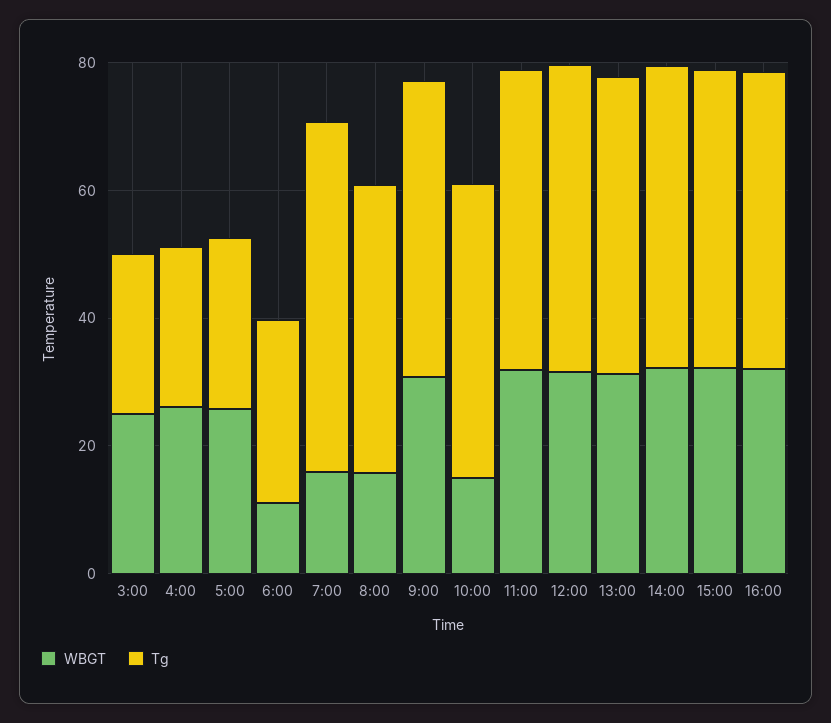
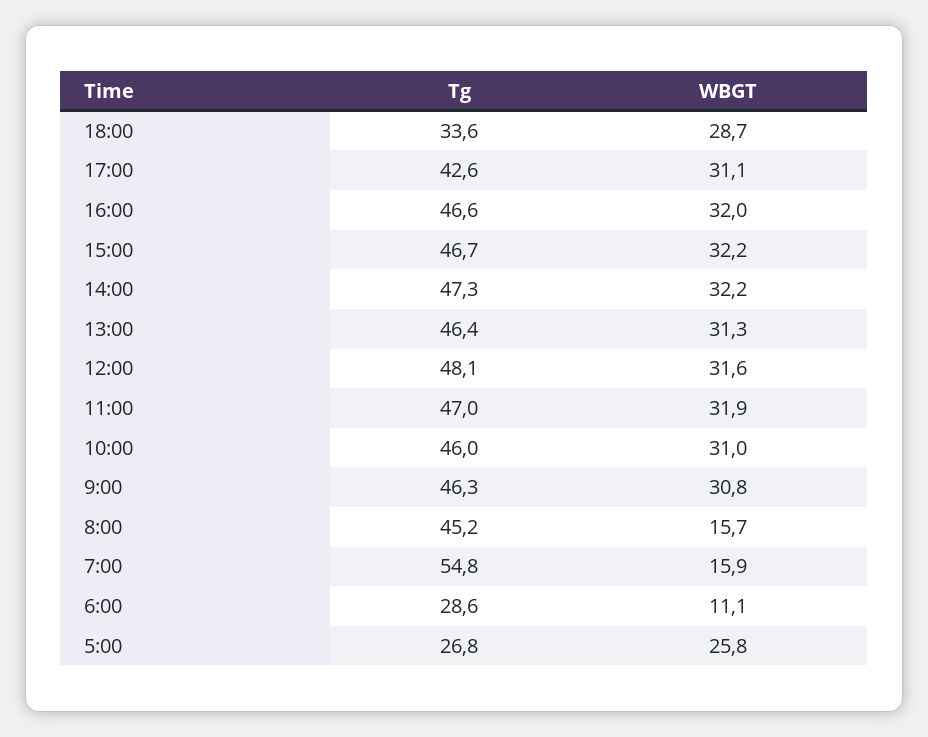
WBGT, 3:00: 25 -> none
Tg, 3:00: 25 -> none
WBGT, 4:00: 25 -> none
Tg, 4:00: 25 -> none
WBGT, 10:00: 15 -> 31
Tg, 18:00: none -> 33.6
WBGT, 18:00: none -> 28.7
Tg, 17:00: none -> 42.6
WBGT, 17:00: none -> 31.1

